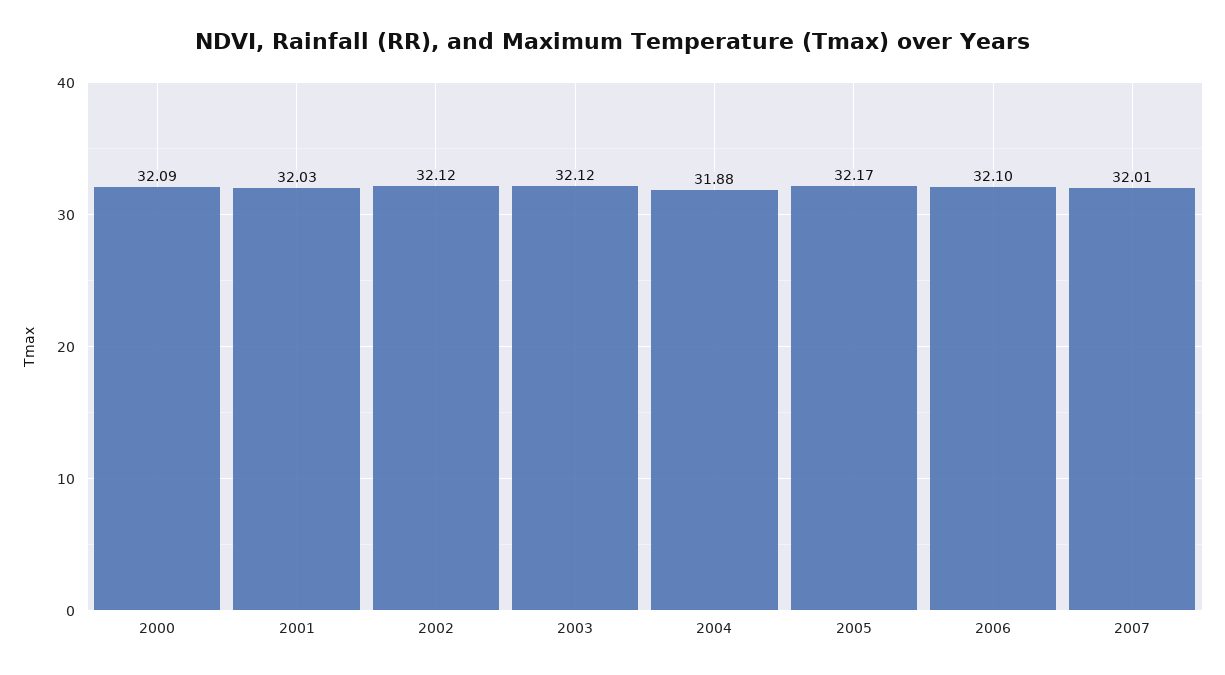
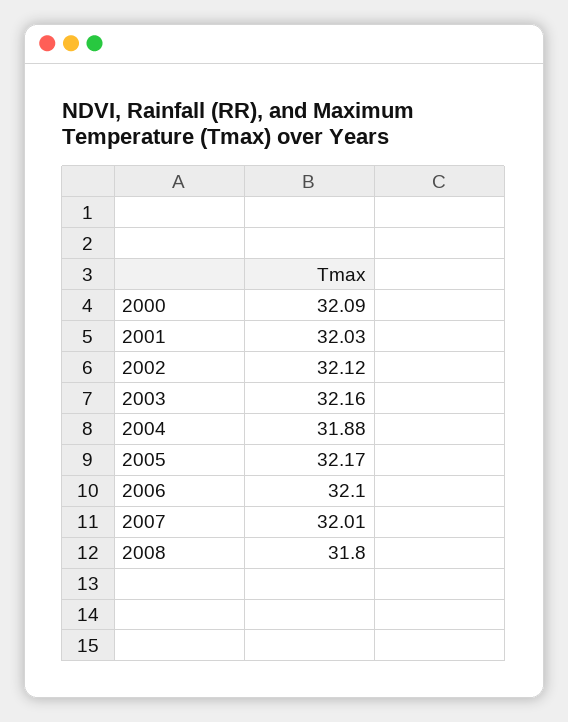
2003: 32.12 -> 32.16
2008: none -> 31.8

